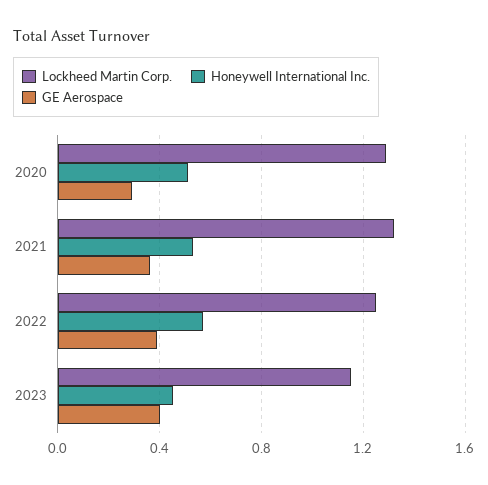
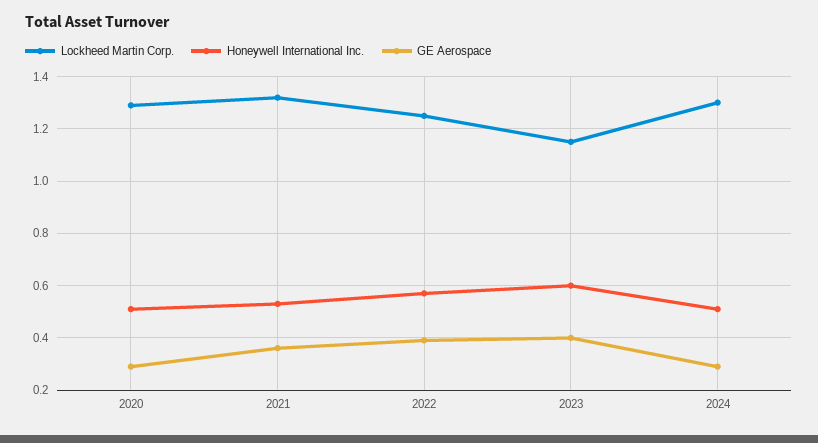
Honeywell International Inc., 2023: 0.45 -> 0.6
Lockheed Martin Corp., 2024: none -> 1.3
Honeywell International Inc., 2024: none -> 0.5
GE Aerospace, 2024: none -> 0.3

